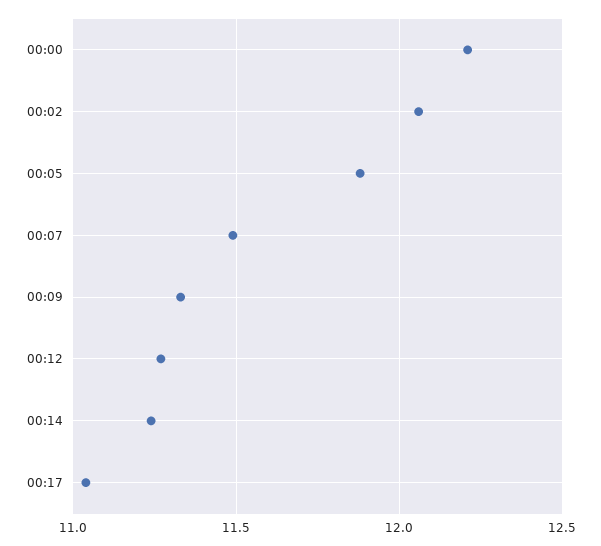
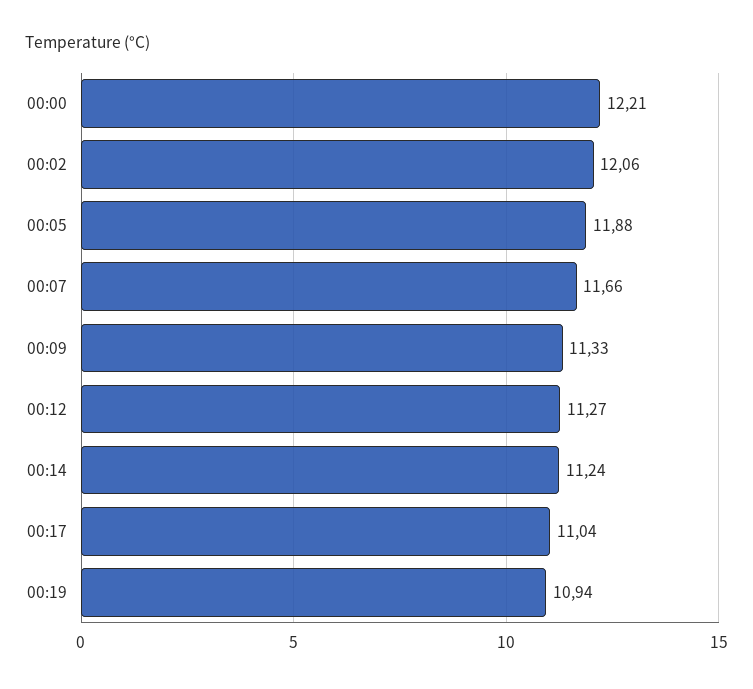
00:07: 11.5 -> 11.66
00:19: none -> 10.94

